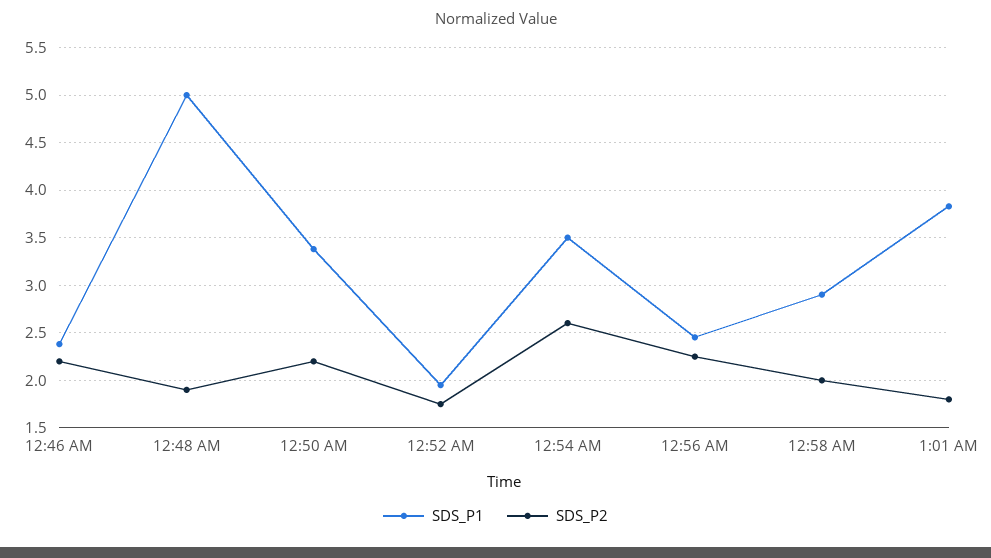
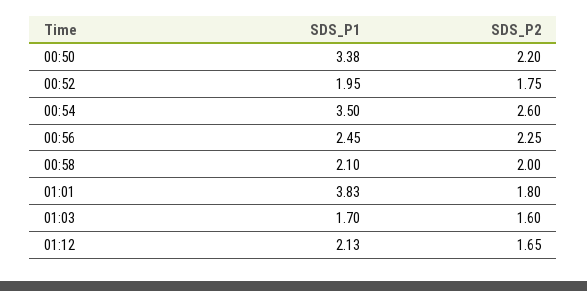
SDS_P1, 12:46 AM: 2.4 -> none
SDS_P2, 12:46 AM: 2.2 -> none
SDS_P1, 12:48 AM: 5 -> none
SDS_P2, 12:48 AM: 1.9 -> none
SDS_P1, 12:58 AM: 2.9 -> 2.1
SDS_P1, 01:03: none -> 1.7
SDS_P2, 01:03: none -> 1.6
SDS_P1, 01:12: none -> 2.13
SDS_P2, 01:12: none -> 1.65

